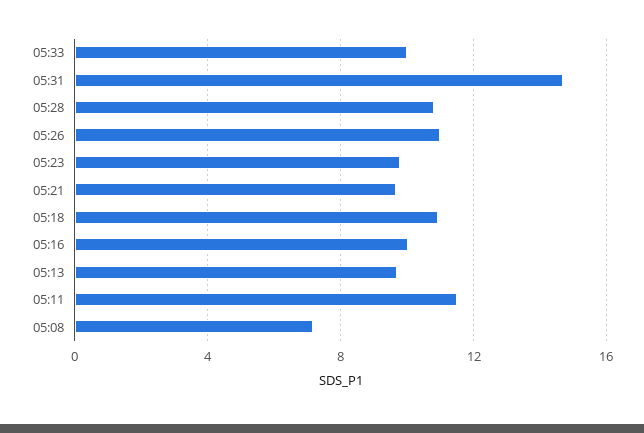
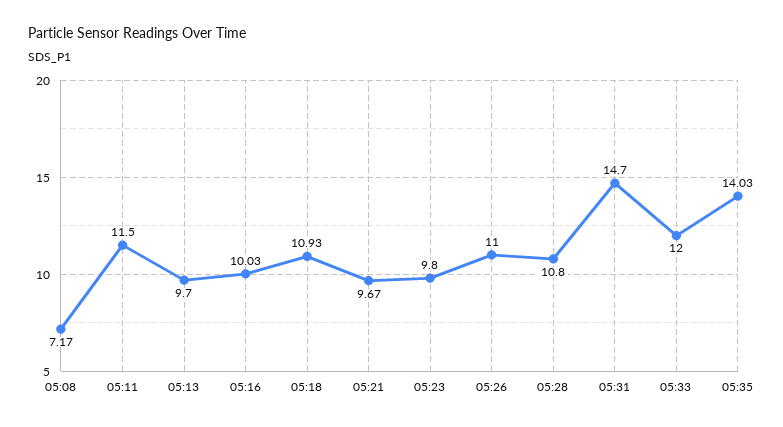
05:33: 10 -> 12
05:35: none -> 14.03

